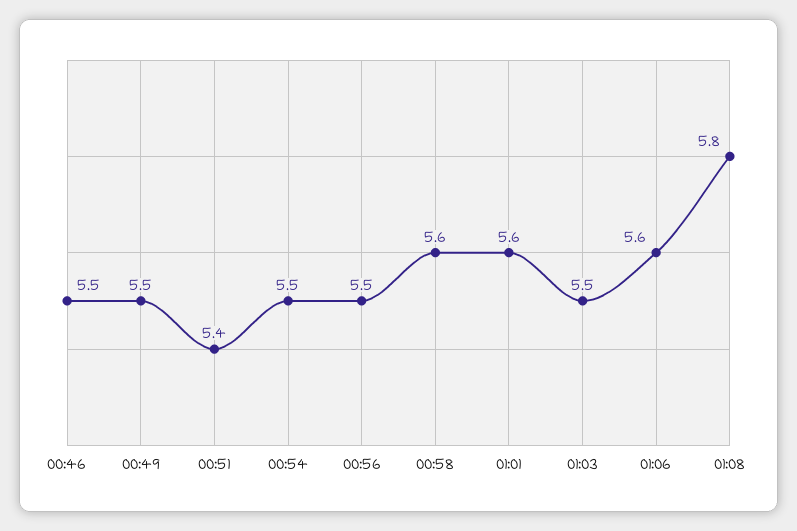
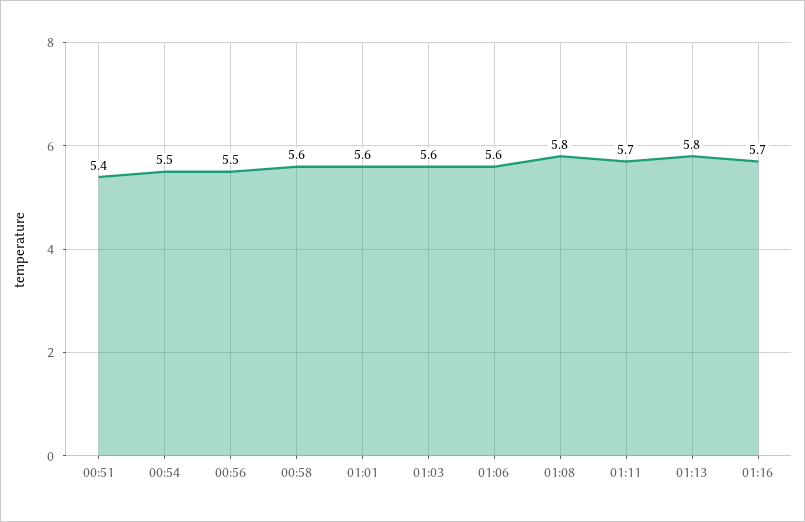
00:46: 5.5 -> none
00:49: 5.5 -> none
01:03: 5.5 -> 5.6
01:11: none -> 5.7
01:13: none -> 5.8
01:16: none -> 5.7

